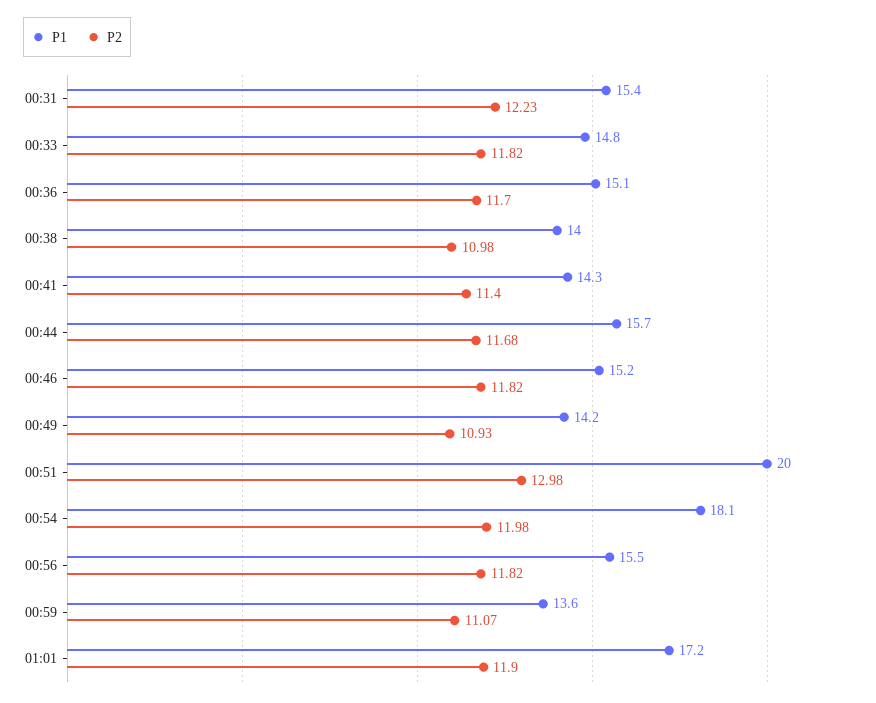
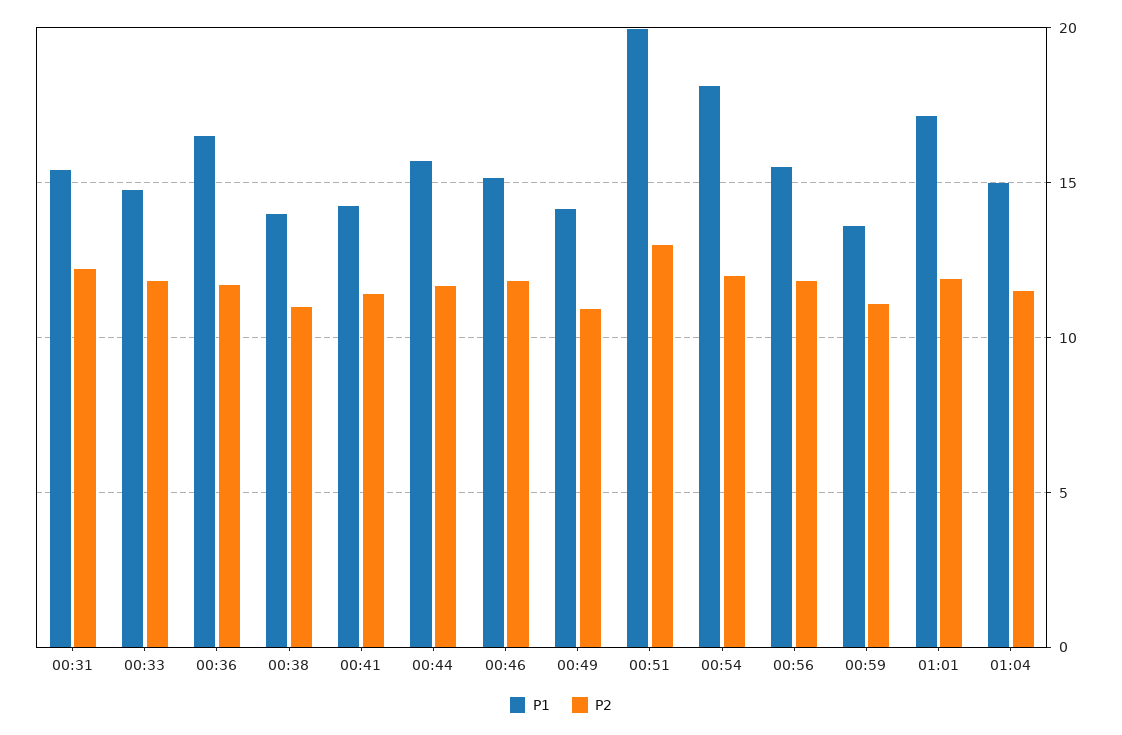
P1, 00:36: 15.1 -> 16.5
P1, 01:04: none -> 15
P2, 01:04: none -> 11.5

